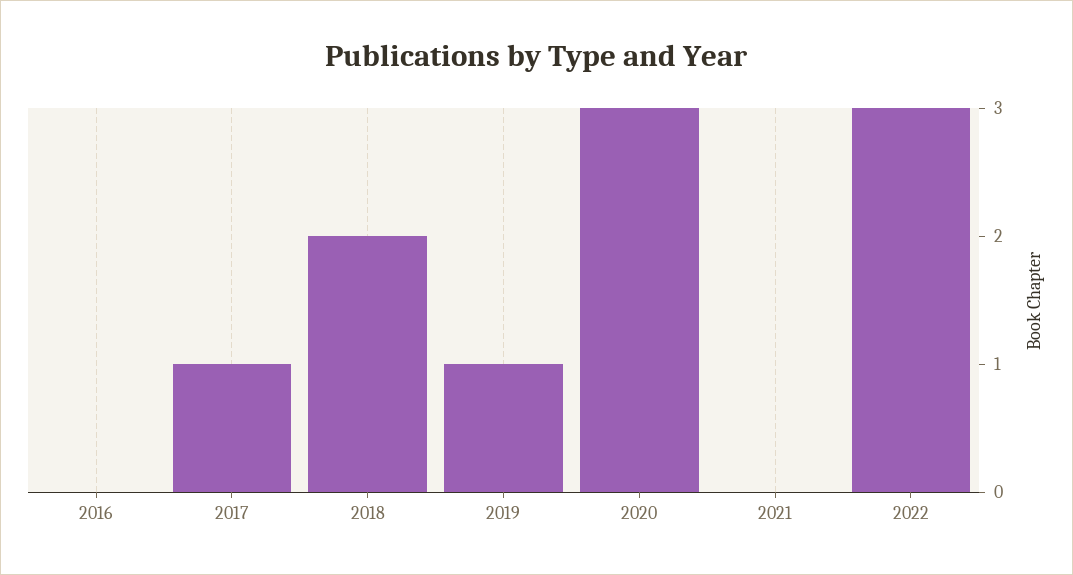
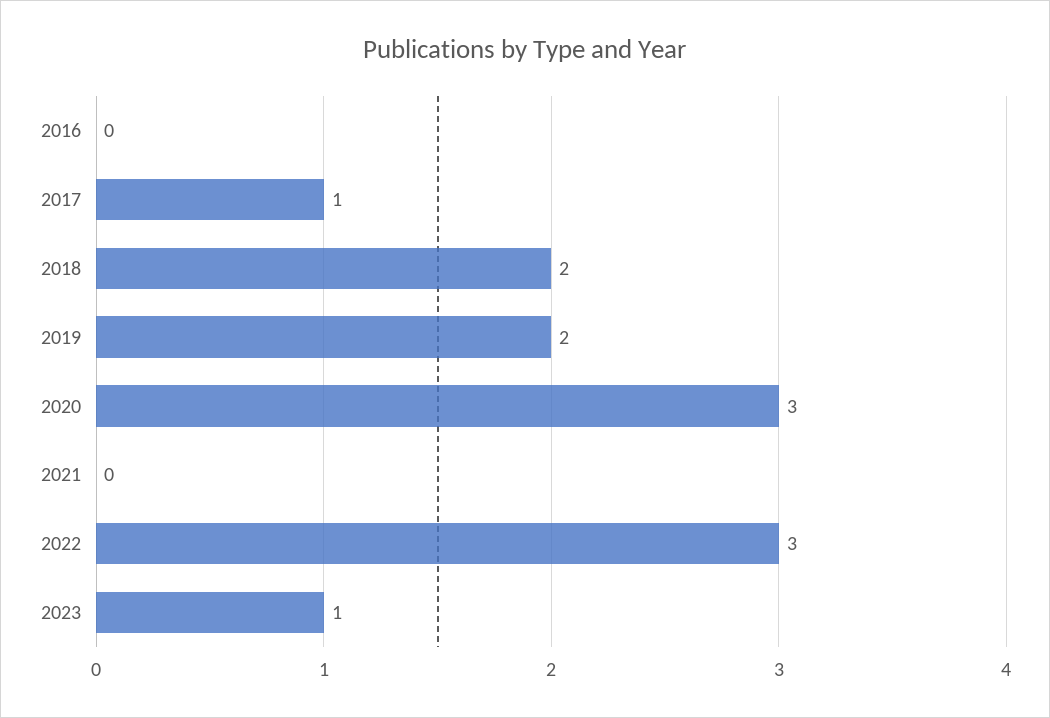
2019: 1 -> 2
2023: none -> 1

